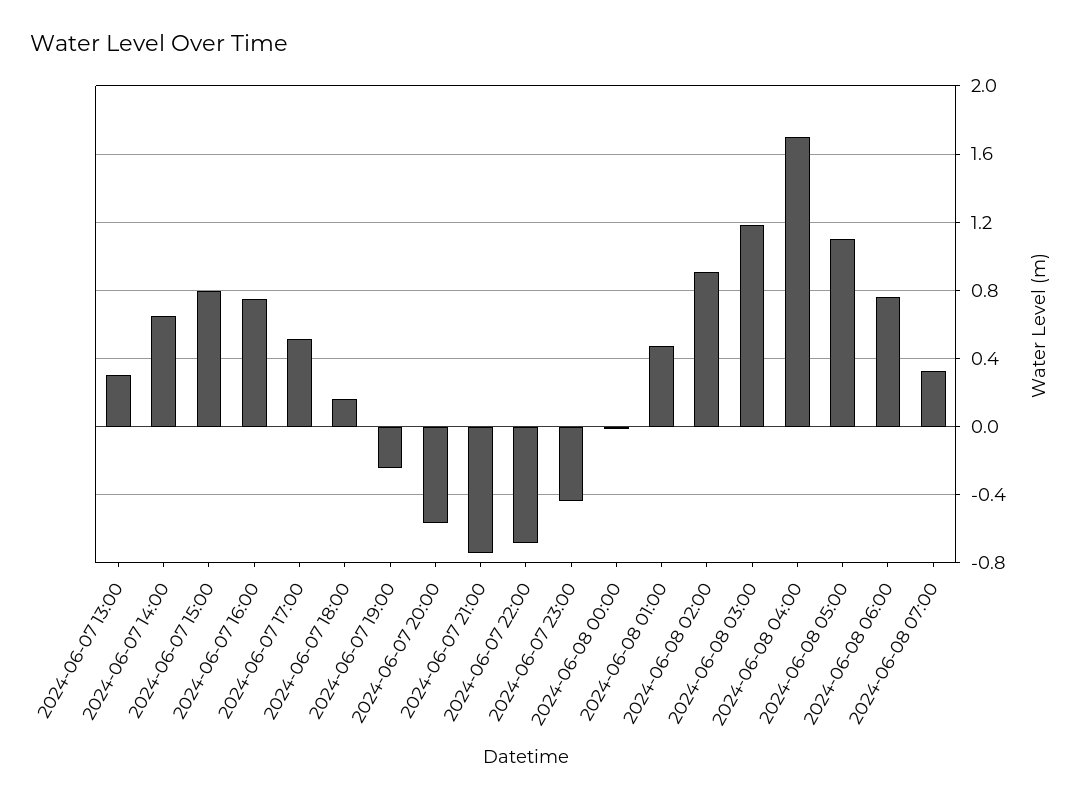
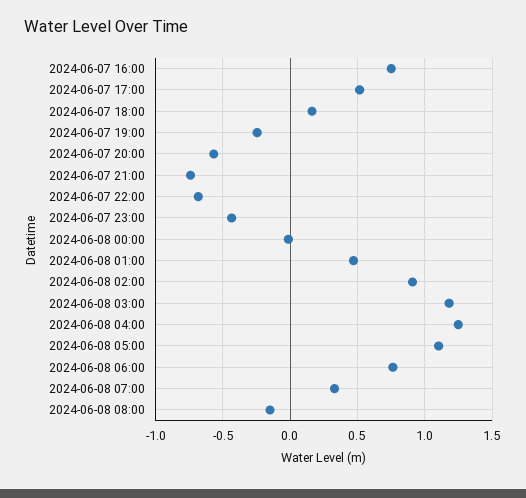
2024-06-07 13:00: 0.3 -> none
2024-06-07 14:00: 0.65 -> none
2024-06-07 15:00: 0.8 -> none
2024-06-08 04:00: 1.7 -> 1.25
2024-06-08 08:00: none -> -0.15

